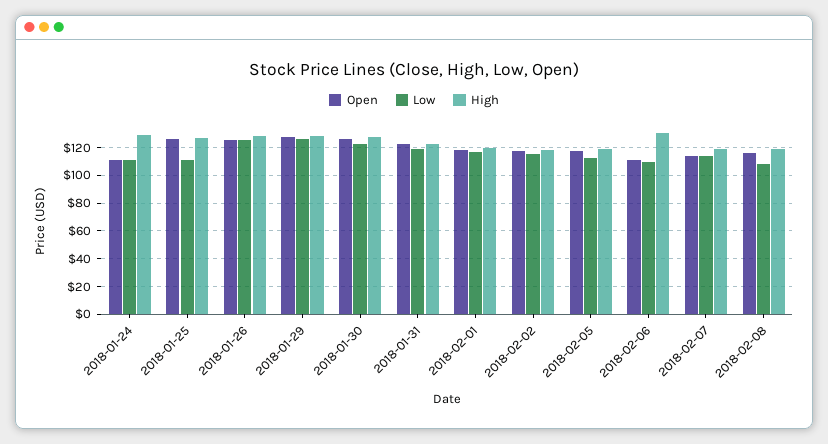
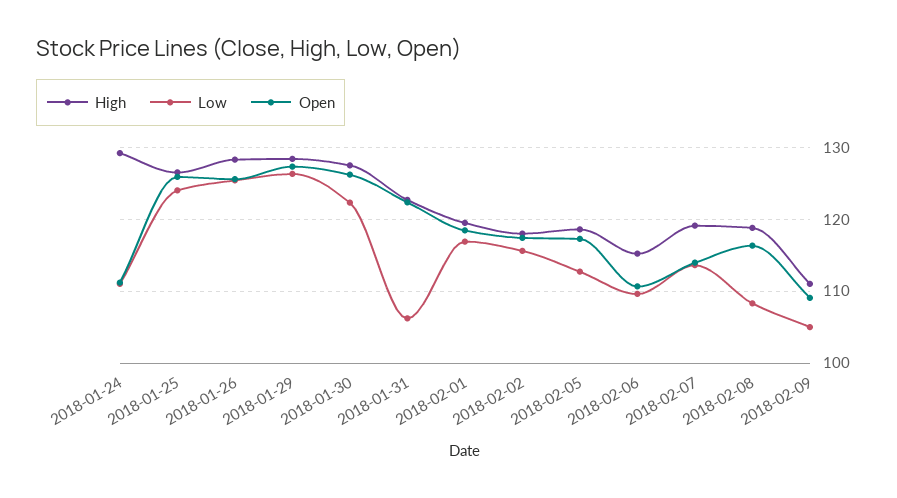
Low, 2018-01-25: 110 -> 124
Low, 2018-01-31: 120 -> 106
High, 2018-02-06: 130 -> 115
High, 2018-02-09: none -> 111
Low, 2018-02-09: none -> 105
Open, 2018-02-09: none -> 109

